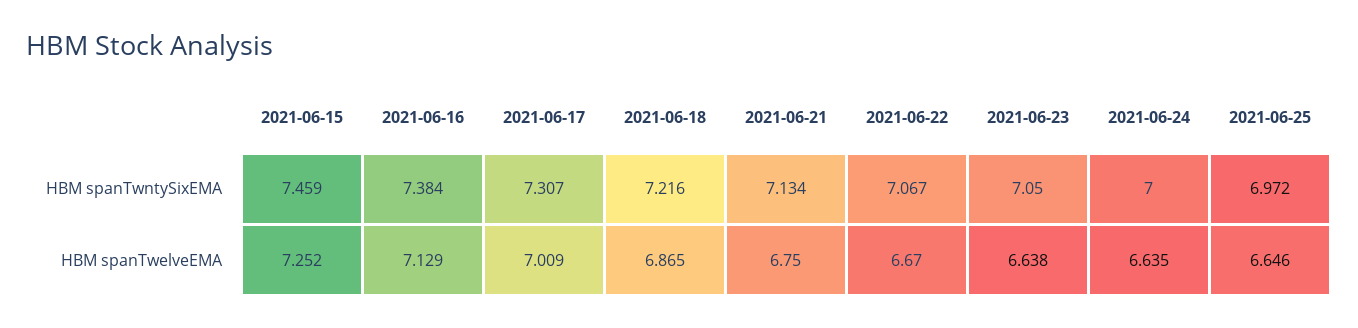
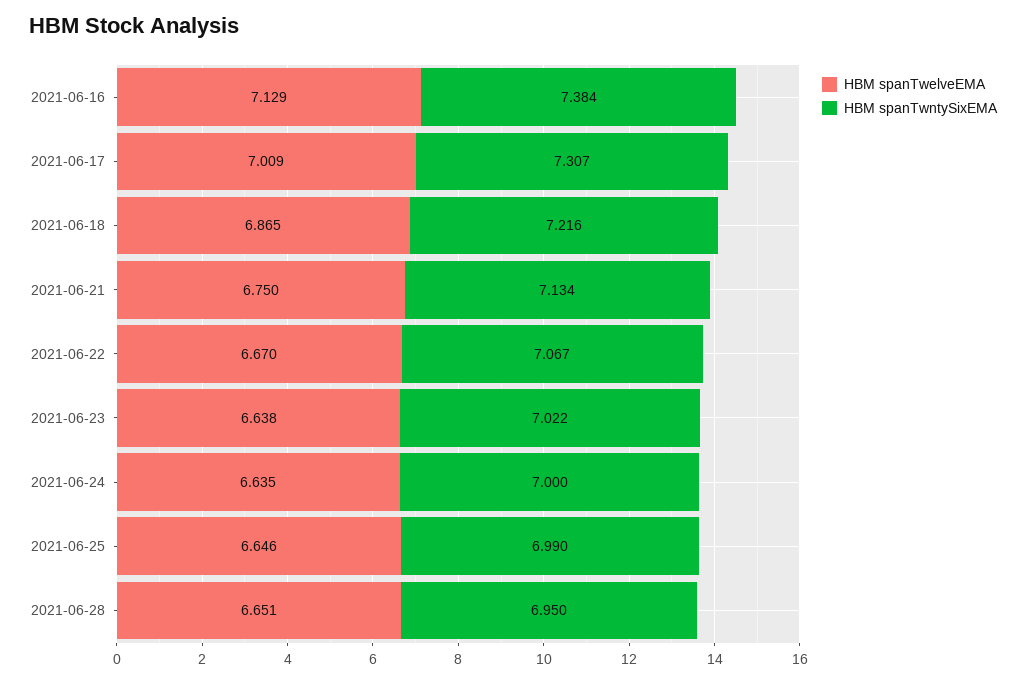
HBM spanTwntySixEMA, 2021-06-15: 7.459 -> none
HBM spanTwntySixEMA, 2021-06-23: 7.05 -> 7.022
HBM spanTwntySixEMA, 2021-06-25: 6.972 -> 6.99
HBM spanTwelveEMA, 2021-06-15: 7.252 -> none
HBM spanTwelveEMA, 2021-06-28: none -> 6.651
HBM spanTwntySixEMA, 2021-06-28: none -> 6.95

